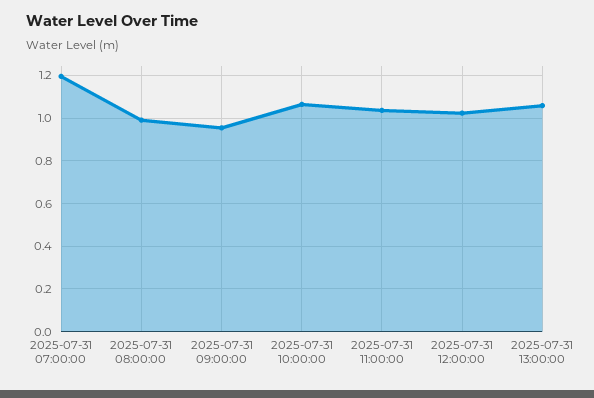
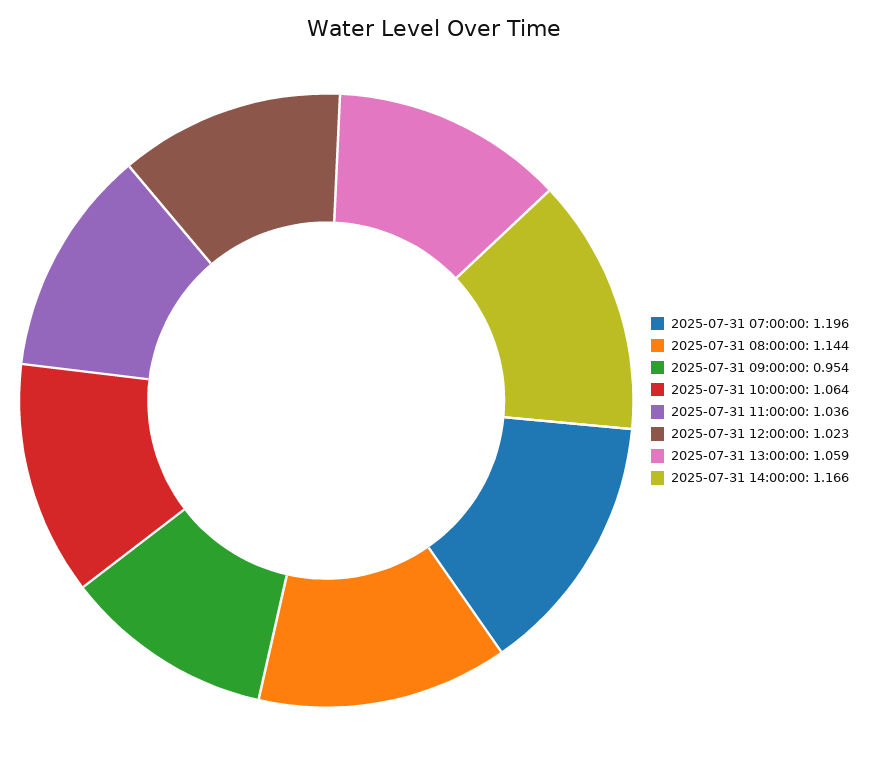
2025-07-31 08:00:00: 1 -> 1.144
2025-07-31 14:00:00: none -> 1.166

